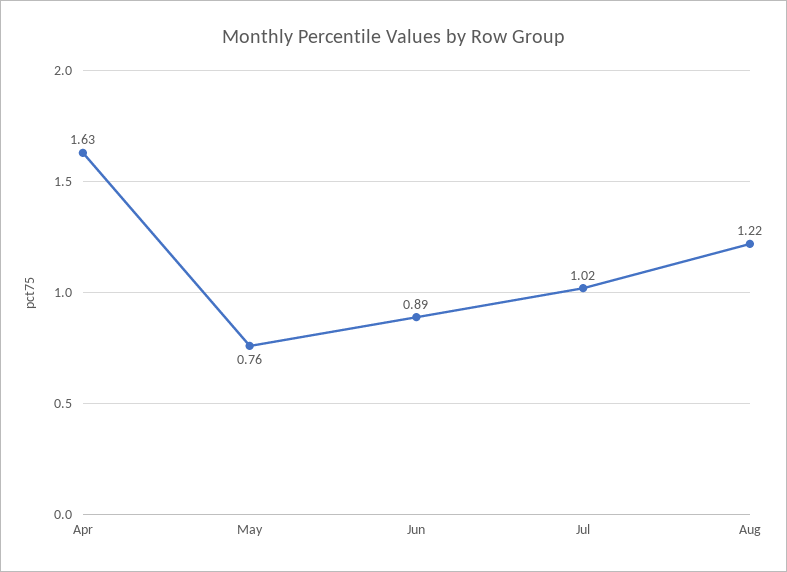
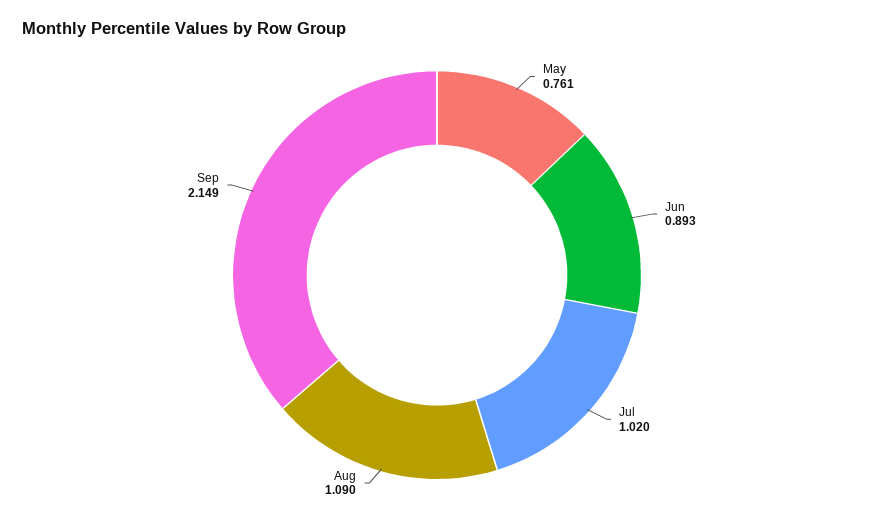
Apr: 1.63 -> none
Aug: 1.22 -> 1.09
Sep: none -> 2.149

